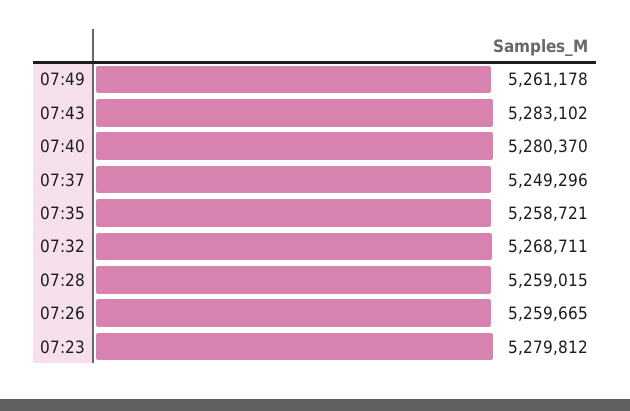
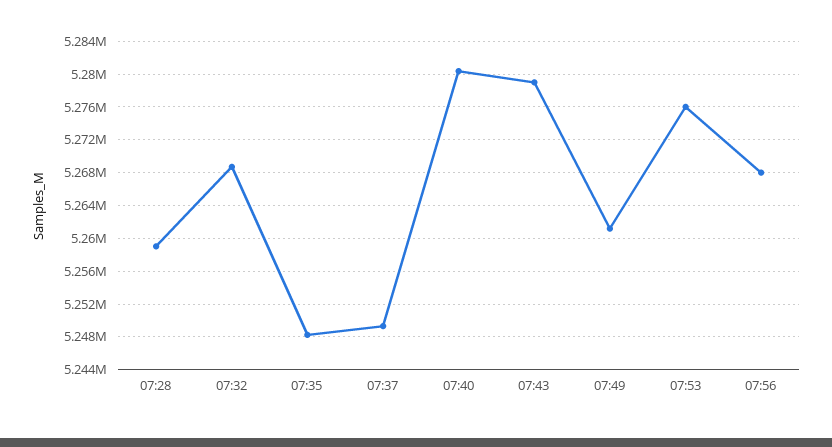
07:43: 5283102 -> 5279000
07:35: 5258721 -> 5248000
07:26: 5259665 -> none
07:23: 5279812 -> none
07:53: none -> 5276000
07:56: none -> 5268000

